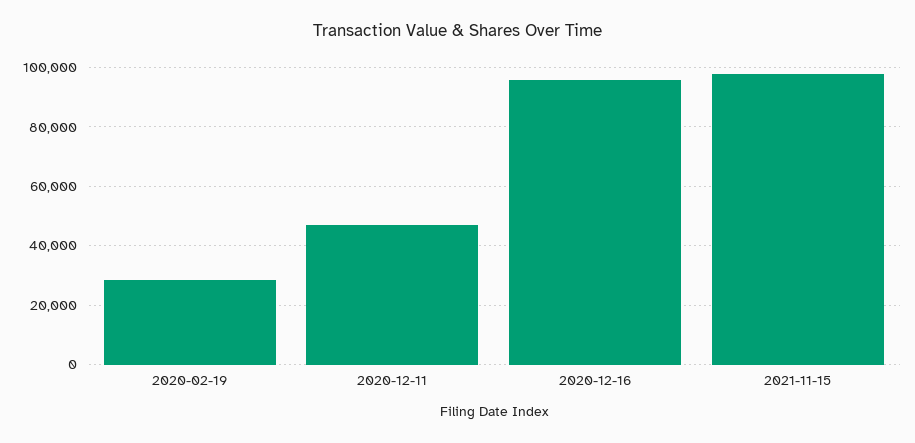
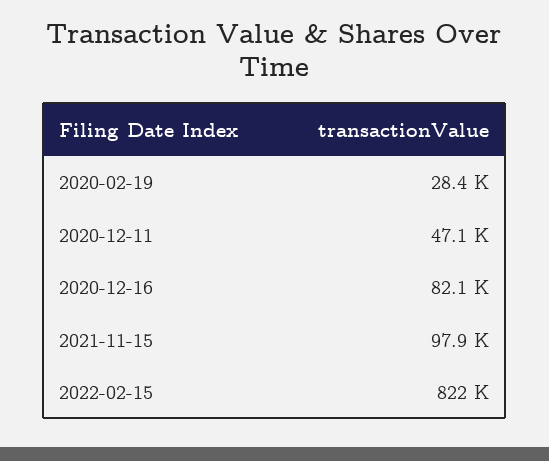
2020-12-16: 95000 -> 82100
2022-02-15: none -> 822000

